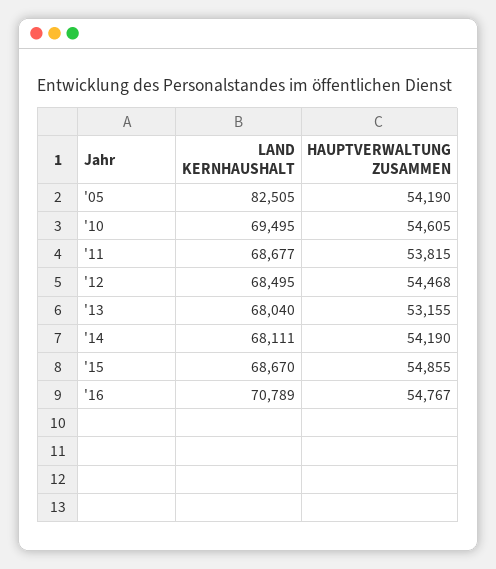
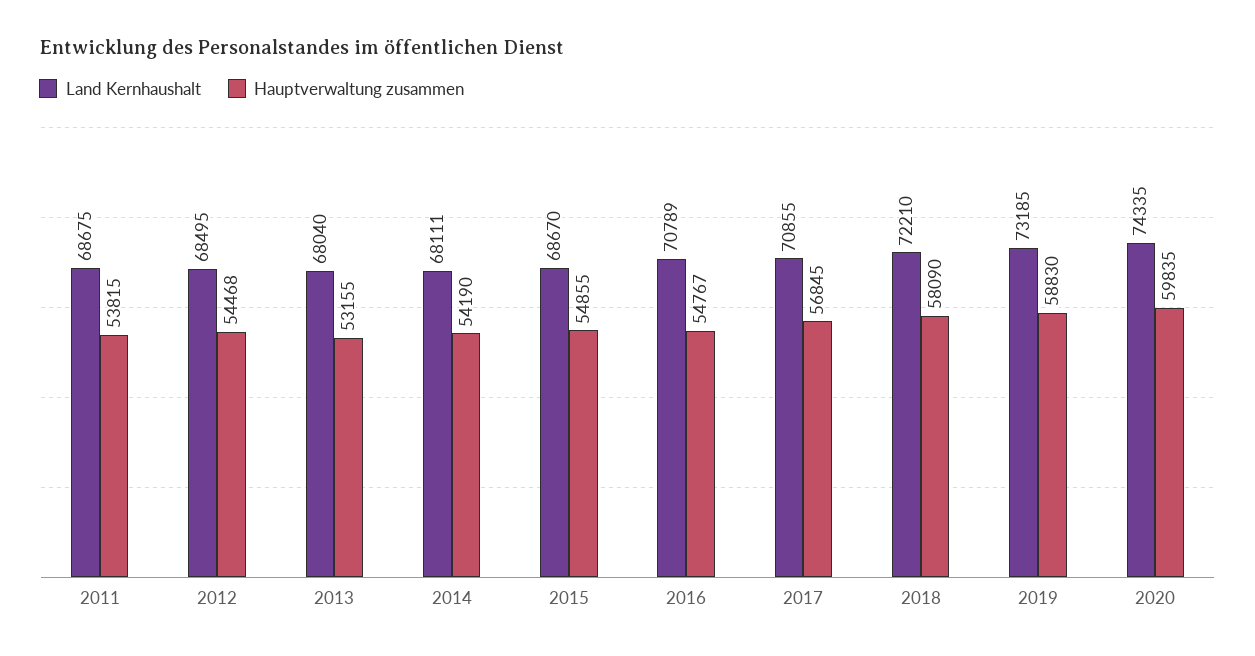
LAND KERNHAUSHALT, '05: 82505 -> none
HAUPTVERWALTUNG ZUSAMMEN, '05: 54190 -> none
LAND KERNHAUSHALT, '10: 69495 -> none
HAUPTVERWALTUNG ZUSAMMEN, '10: 54605 -> none
LAND KERNHAUSHALT, '11: 68677 -> 68675
LAND KERNHAUSHALT, 2017: none -> 70855
HAUPTVERWALTUNG ZUSAMMEN, 2017: none -> 56845
LAND KERNHAUSHALT, 2018: none -> 72210
HAUPTVERWALTUNG ZUSAMMEN, 2018: none -> 58090
LAND KERNHAUSHALT, 2019: none -> 73185
HAUPTVERWALTUNG ZUSAMMEN, 2019: none -> 58830
LAND KERNHAUSHALT, 2020: none -> 74335
HAUPTVERWALTUNG ZUSAMMEN, 2020: none -> 59835

